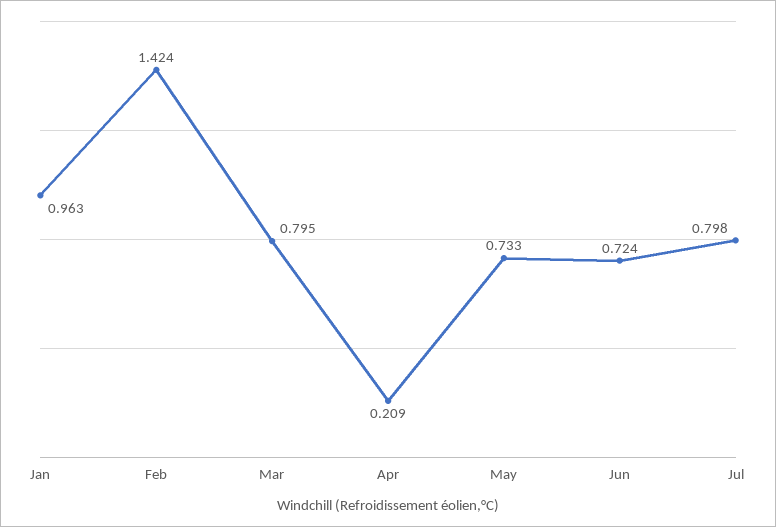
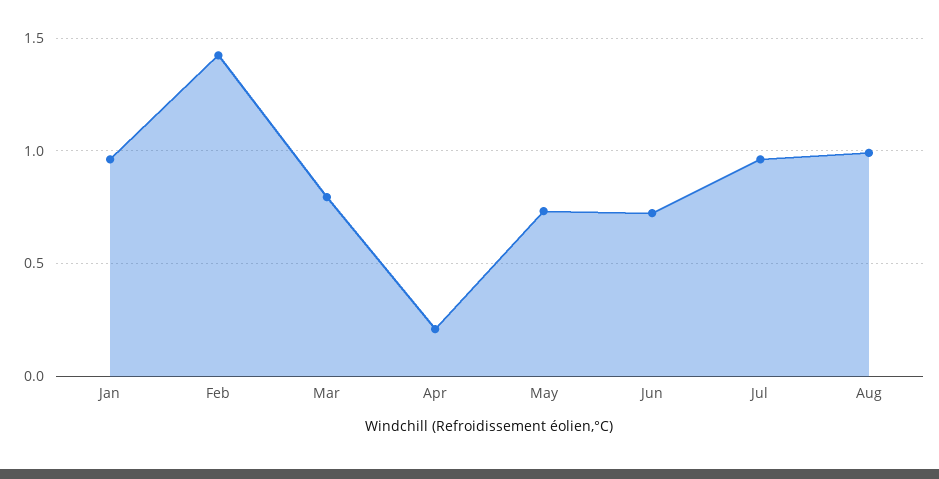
Jul: 0.798 -> 0.95
Aug: none -> 1

